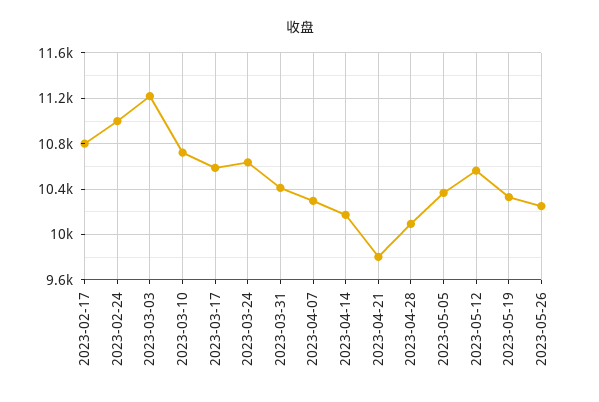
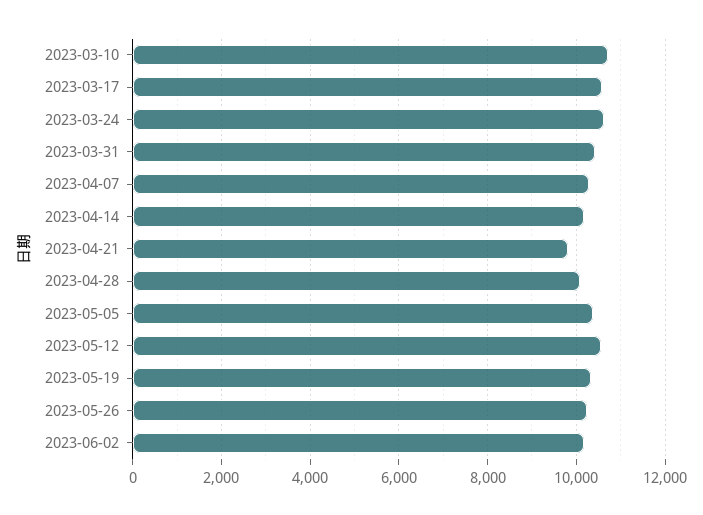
2023-02-17: 10800 -> none
2023-02-24: 11000 -> none
2023-03-03: 11200 -> none
2023-06-02: none -> 10200

